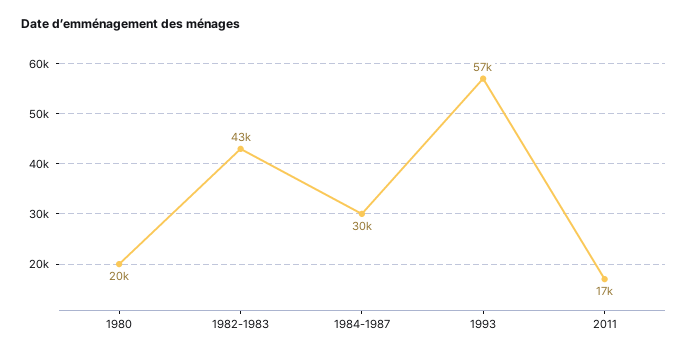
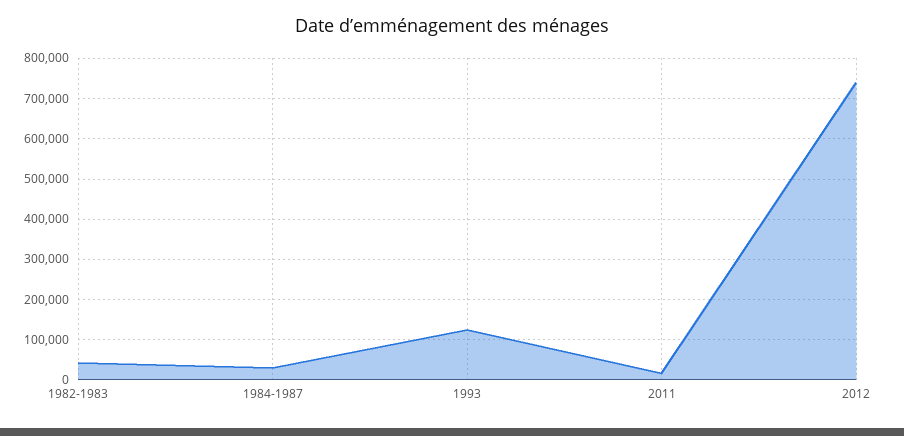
1980: 20000 -> none
1993: 57000 -> 120000
2012: none -> 740000

